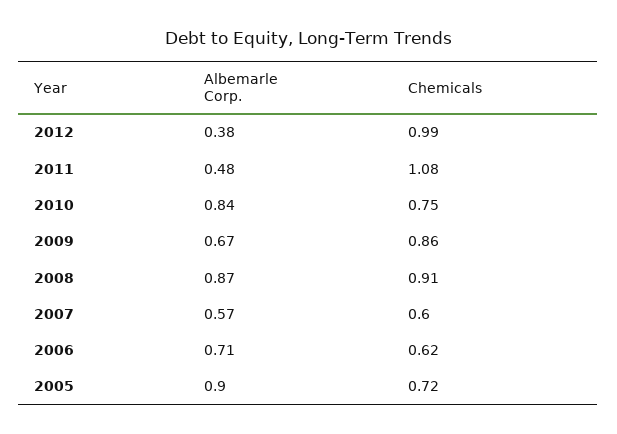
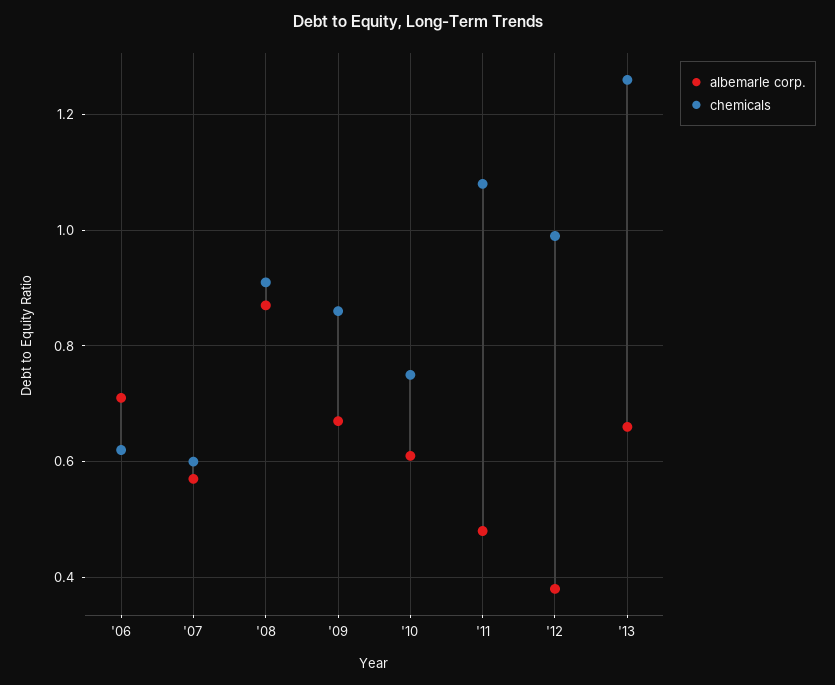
Albemarle Corp., 2010: 0.84 -> 0.6
Albemarle Corp., 2005: 0.9 -> none
Chemicals, 2005: 0.72 -> none
Albemarle Corp., '13: none -> 0.65
Chemicals, '13: none -> 1.25

